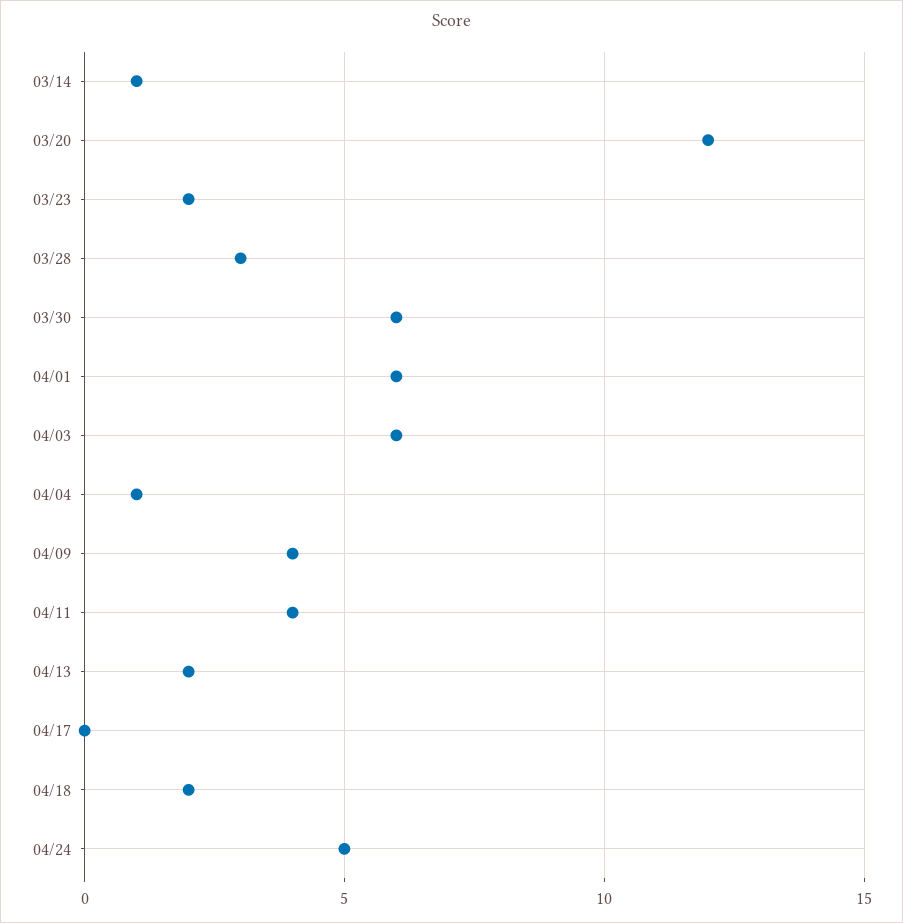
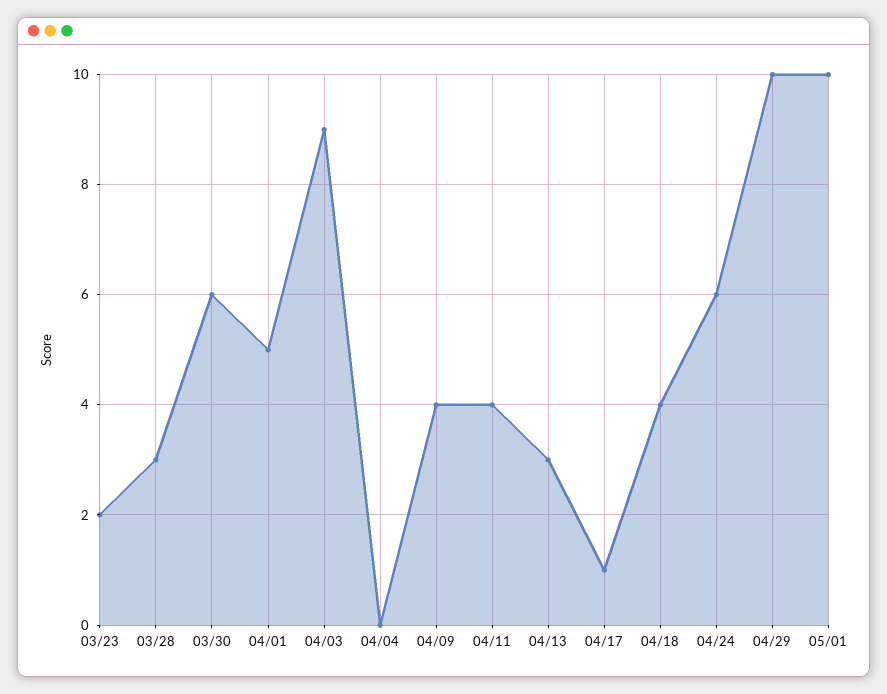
03/14: 1 -> none
03/20: 12 -> none
04/01: 6 -> 5
04/03: 6 -> 9
04/04: 1 -> 0
04/13: 2 -> 3
04/17: 0 -> 1
04/18: 2 -> 4
04/24: 5 -> 6
04/29: none -> 10
05/01: none -> 10

